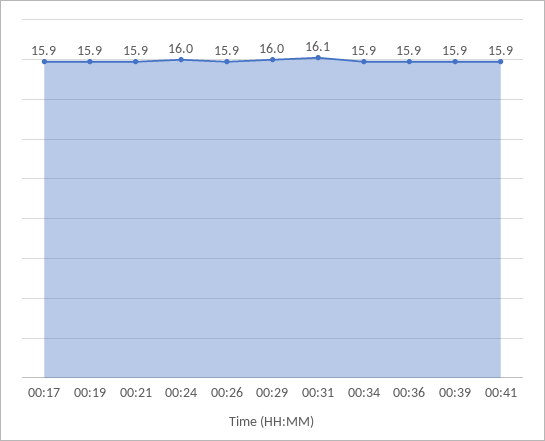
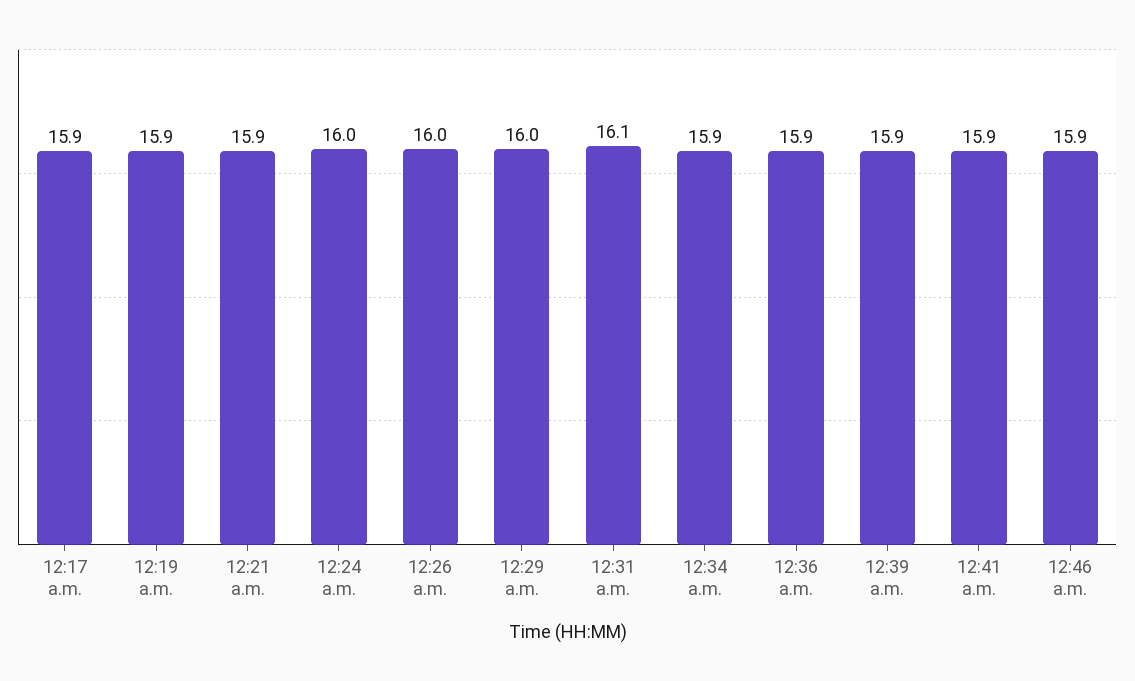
00:26: 15.9 -> 16
12:46 a.m.: none -> 15.9

